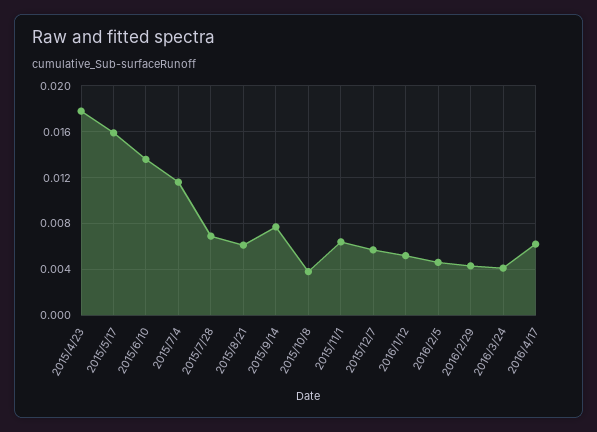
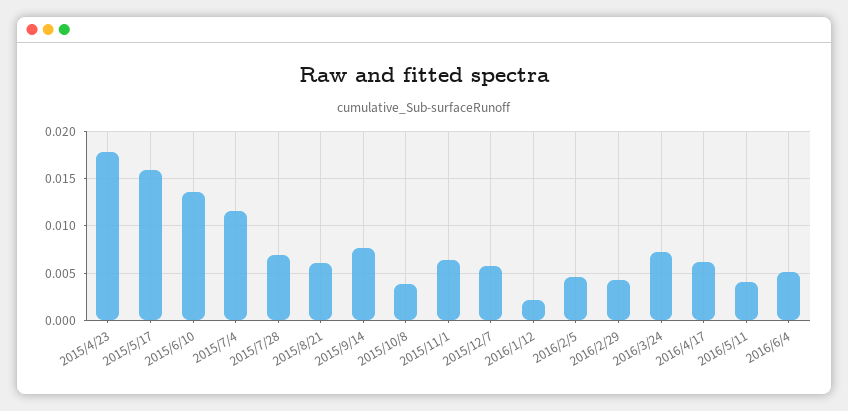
2016/1/12: 0.005 -> 0.002
2016/3/24: 0.004 -> 0.007
2016/5/11: none -> 0.004
2016/6/4: none -> 0.005

